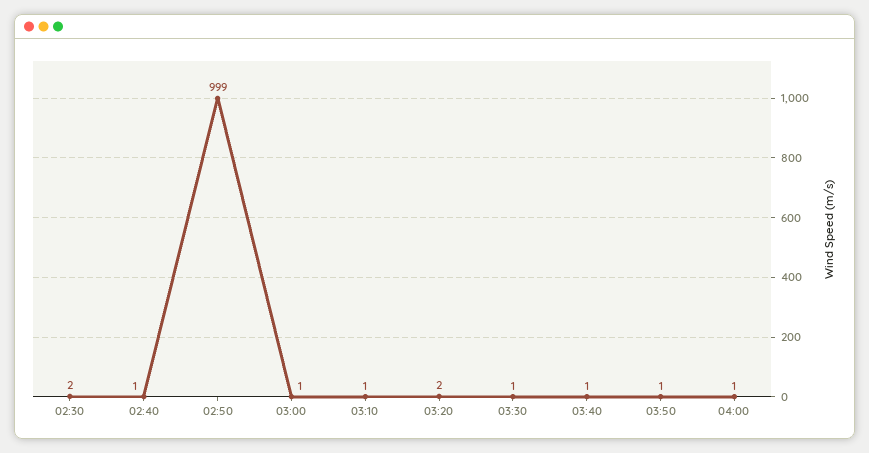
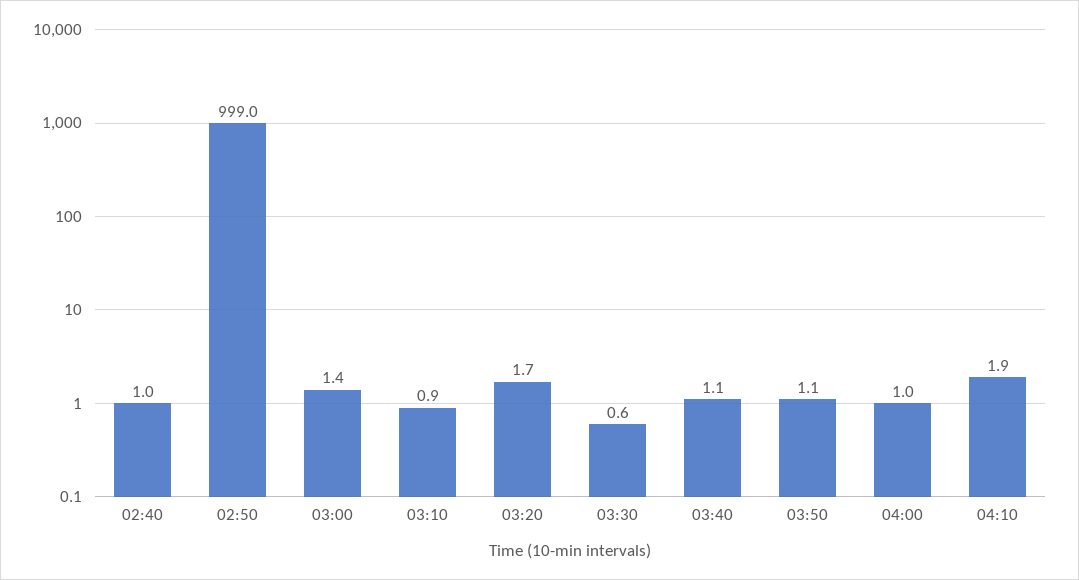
02:30: 2 -> none
04:10: none -> 1.9

